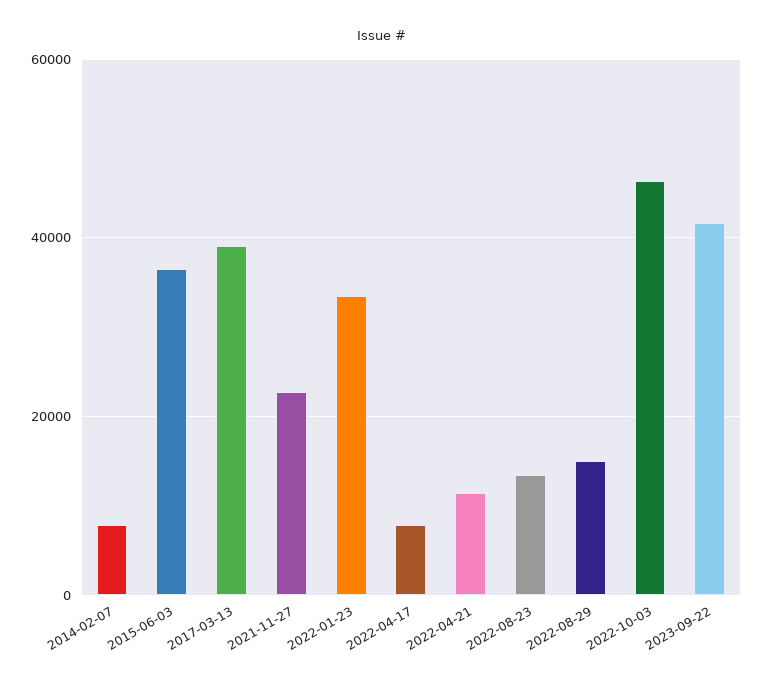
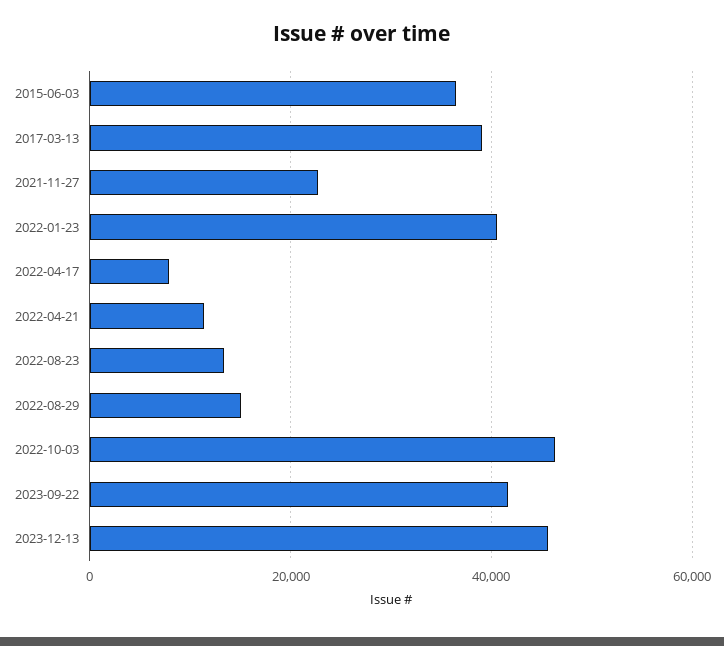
2014-02-07: 8000 -> none
2022-01-23: 34000 -> 40000
2023-12-13: none -> 46000

